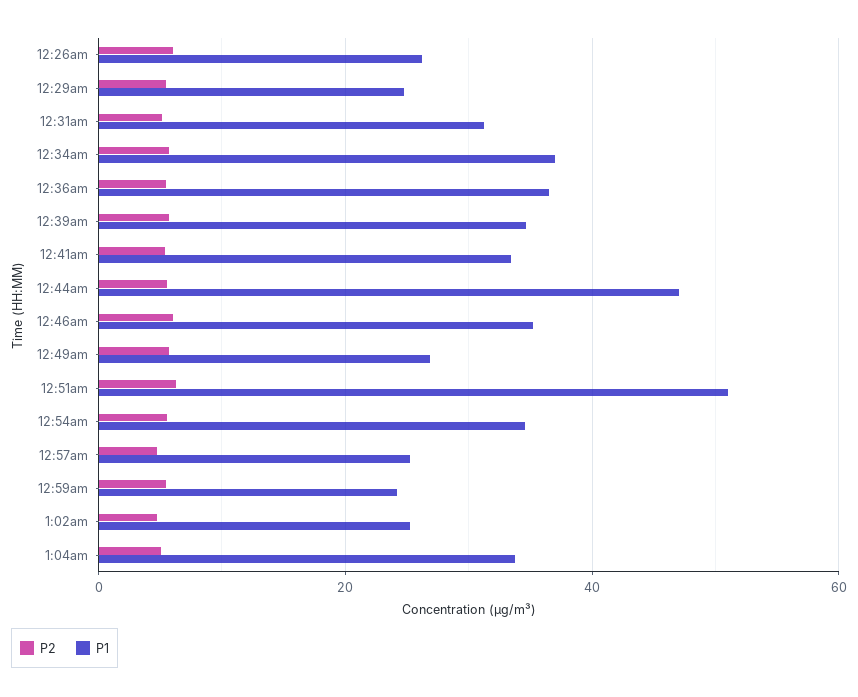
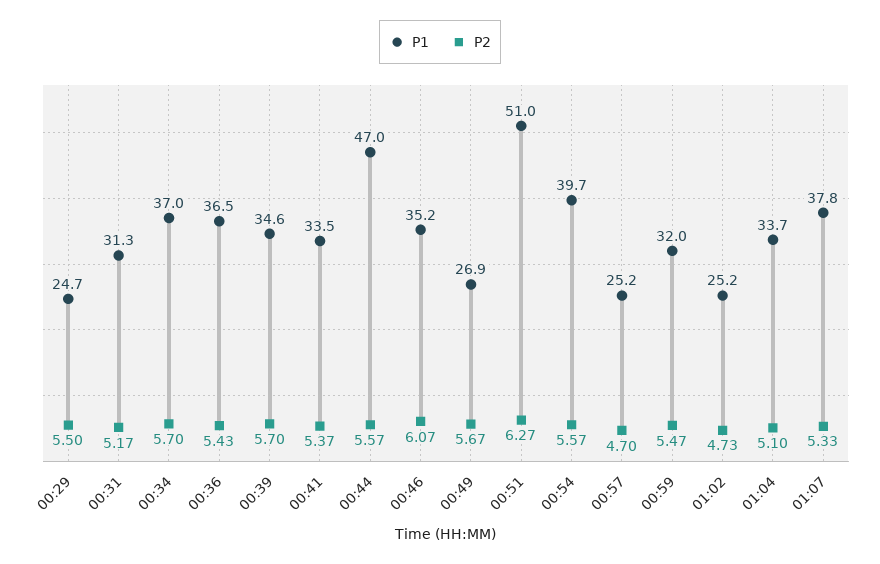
P2, 12:26am: 6 -> none
P1, 12:26am: 26 -> none
P1, 12:54am: 34 -> 39.7
P1, 12:59am: 24 -> 32
P1, 01:07: none -> 37.8
P2, 01:07: none -> 5.33

